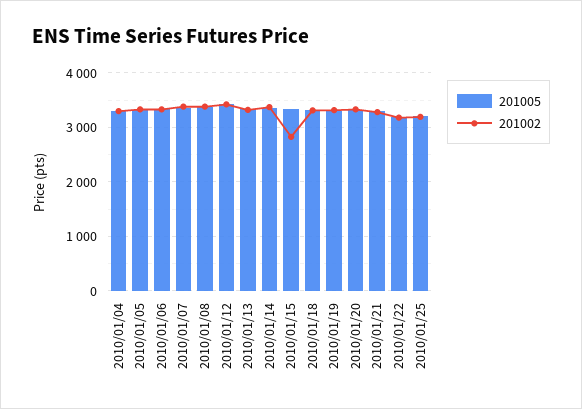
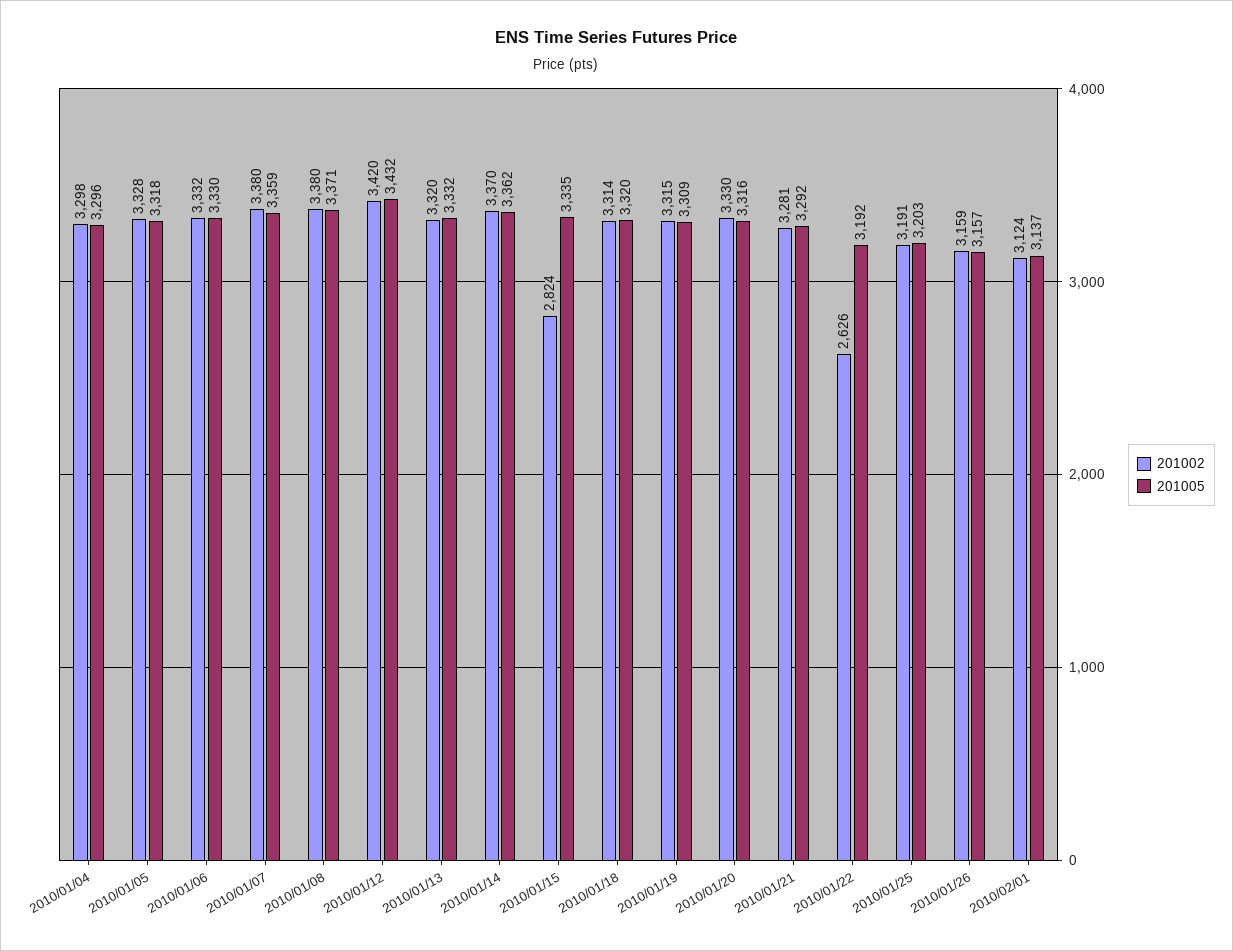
201002, 2010/01/22: 3200 -> 2626
201002, 2010/01/26: none -> 3159
201005, 2010/01/26: none -> 3157
201002, 2010/02/01: none -> 3124
201005, 2010/02/01: none -> 3137

